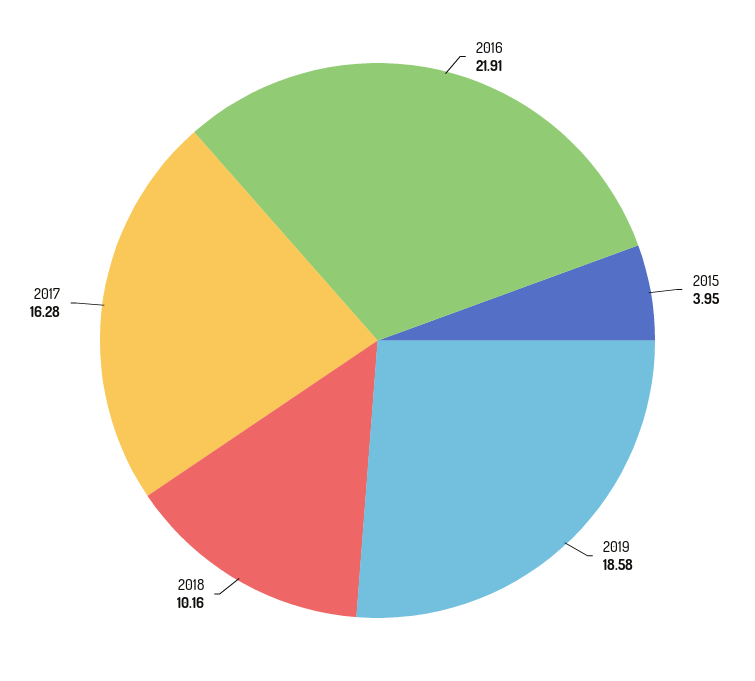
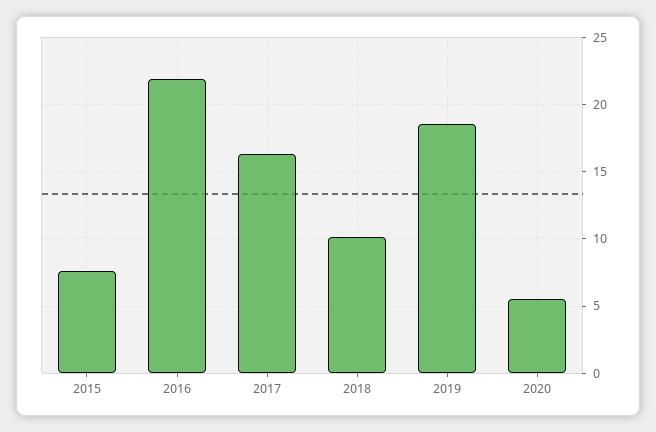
2015: 3.95 -> 7.5
2020: none -> 5.5

